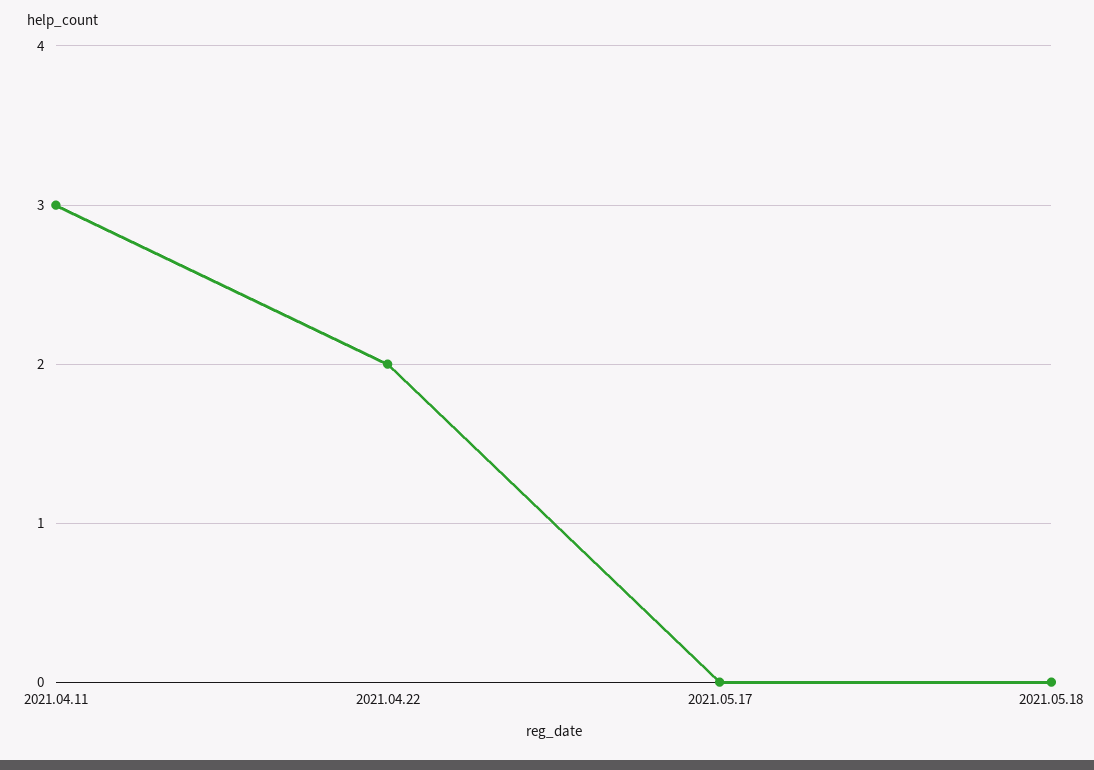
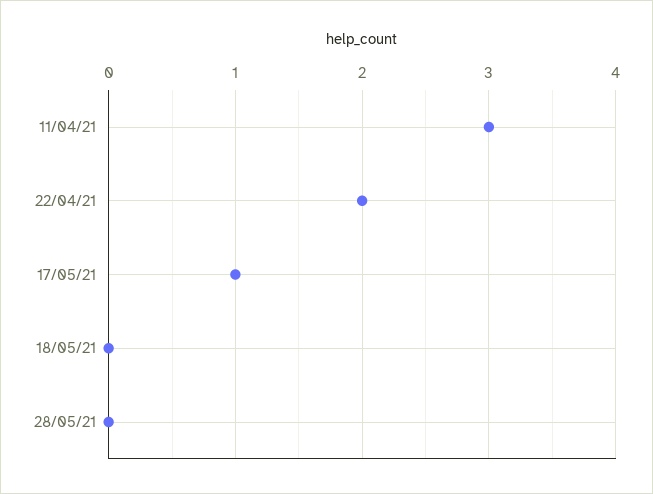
2021.05.17: 0 -> 1
28/05/21: none -> 0

